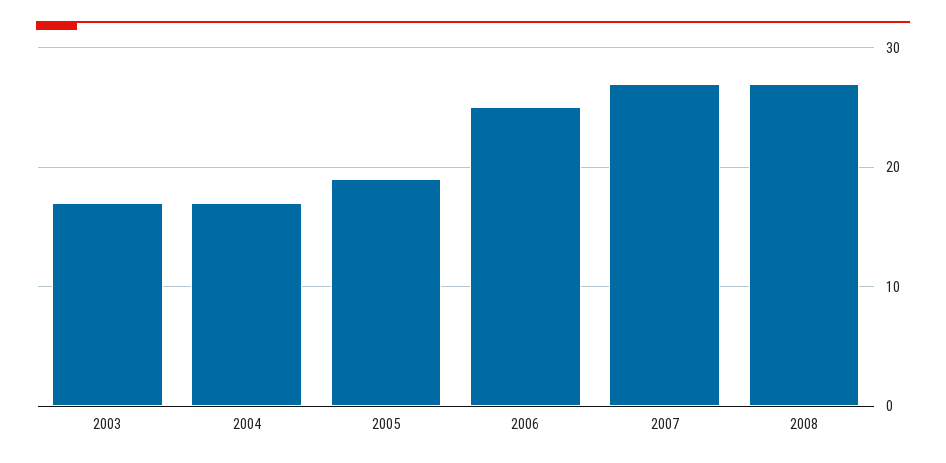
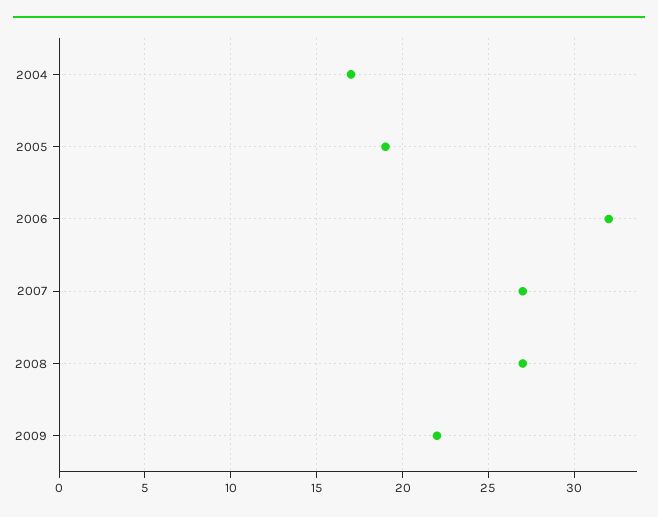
2003: 17 -> none
2006: 25 -> 32
2009: none -> 22

